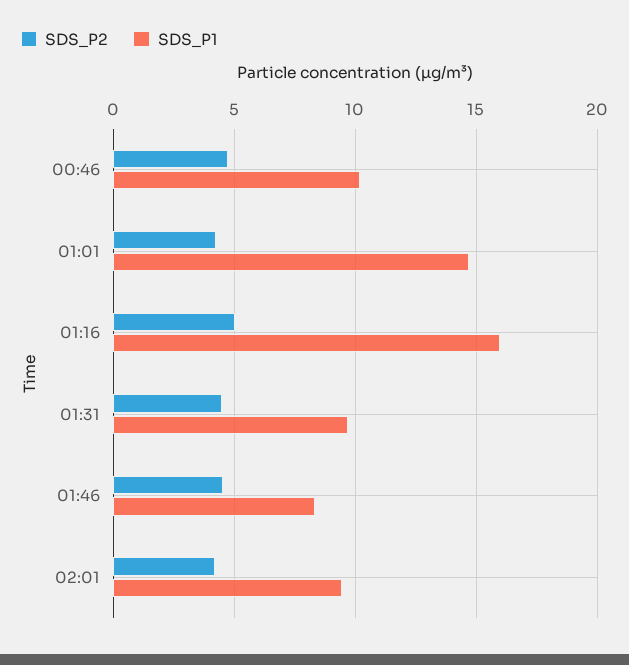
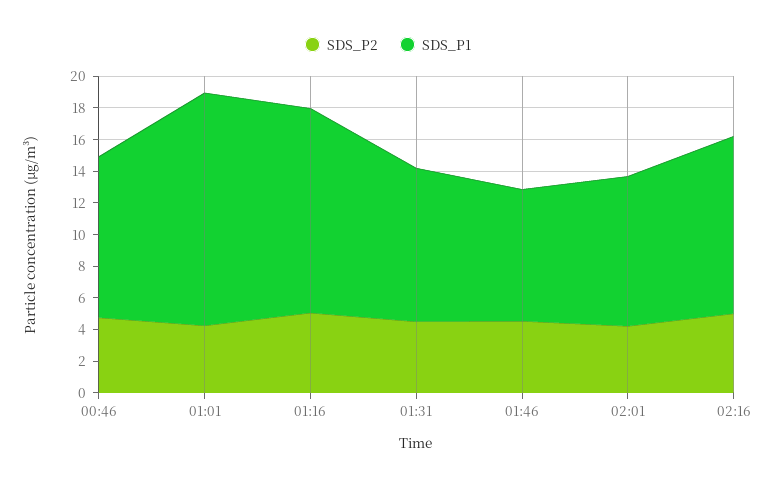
SDS_P1, 01:16: 16 -> 13
SDS_P2, 02:16: none -> 5
SDS_P1, 02:16: none -> 11

